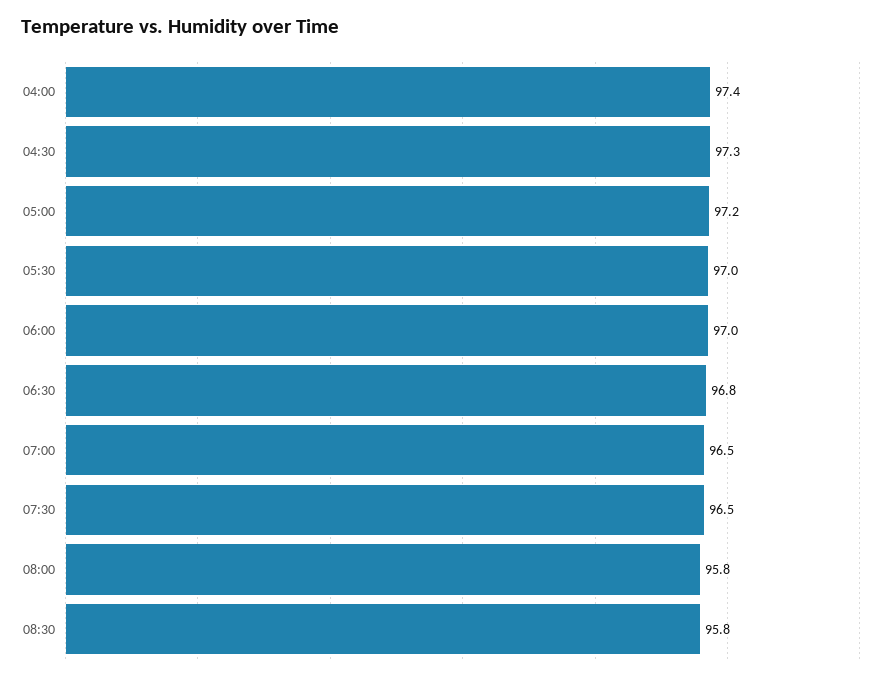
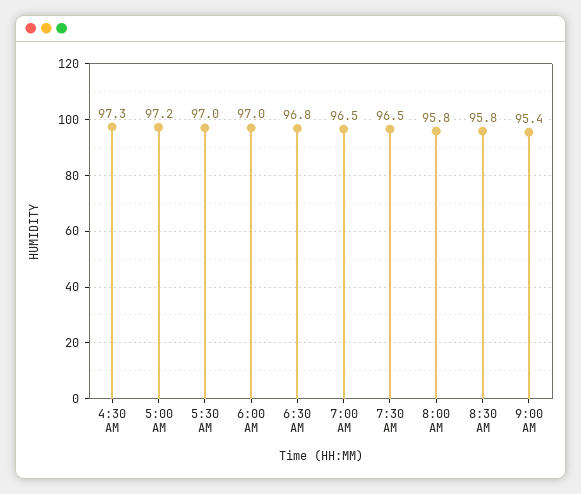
04:00: 97.4 -> none
9:00 AM: none -> 95.4

